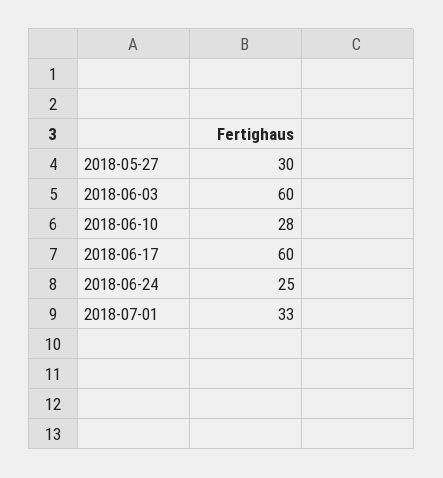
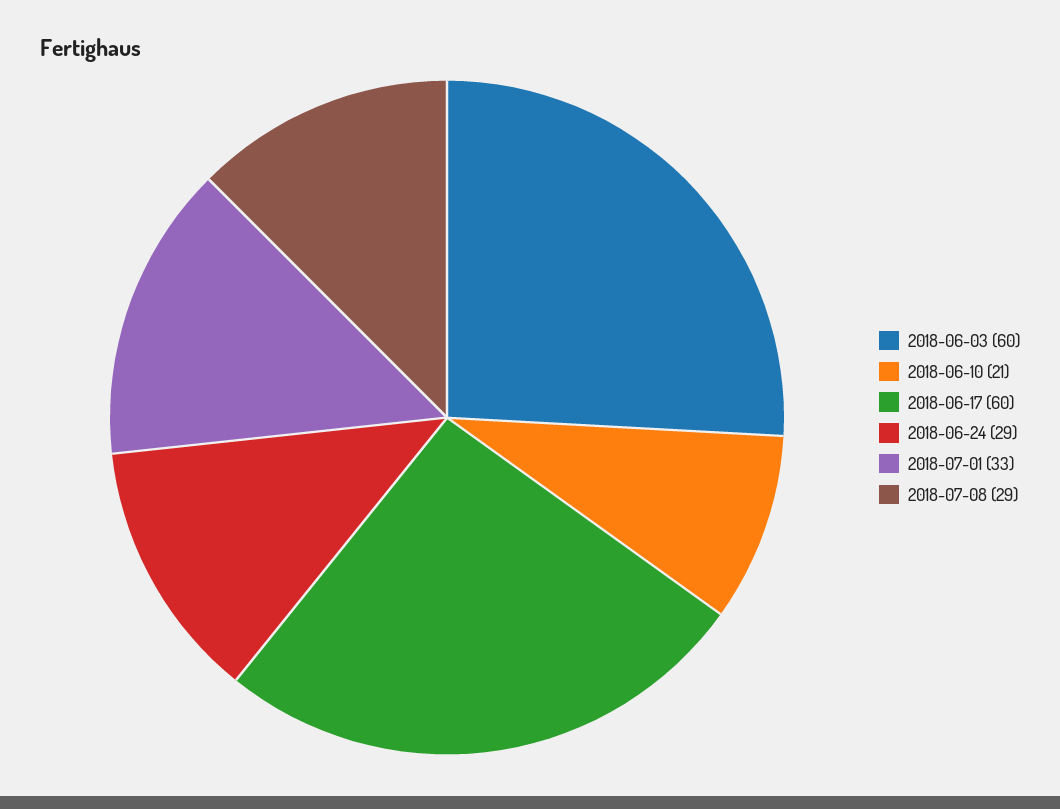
2018-05-27: 30 -> none
2018-06-10: 28 -> 21
2018-06-24: 25 -> 29
2018-07-08: none -> 29

